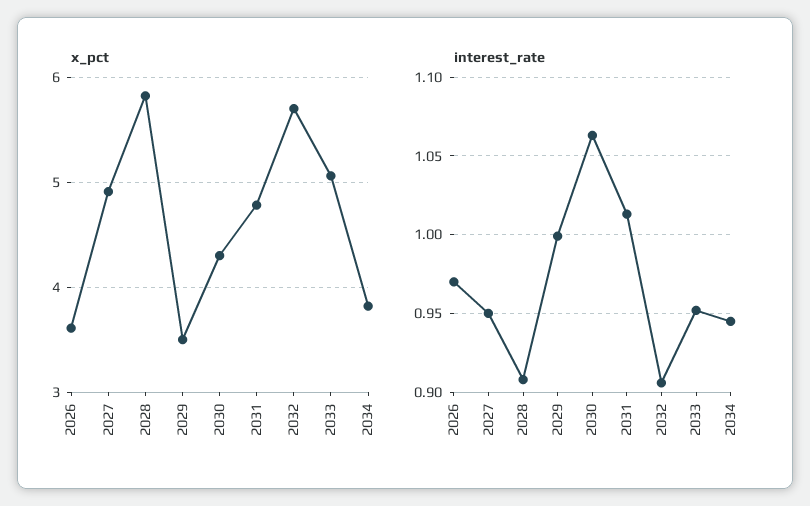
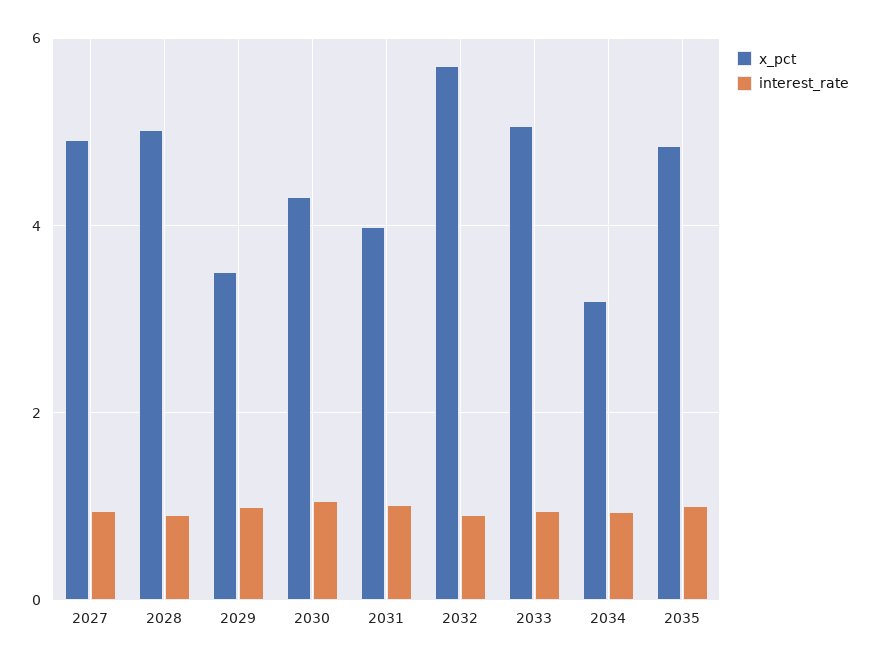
x_pct, 2026: 3.6 -> none
x_pct, 2028: 5.8 -> 5
x_pct, 2031: 4.8 -> 4
x_pct, 2034: 3.8 -> 3.2
interest_rate, 2026: 0.97 -> none
x_pct, 2035: none -> 4.8
interest_rate, 2035: none -> 1

